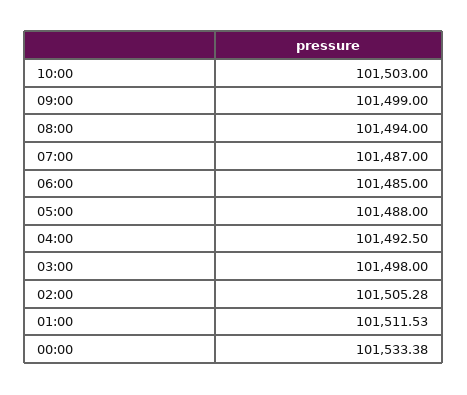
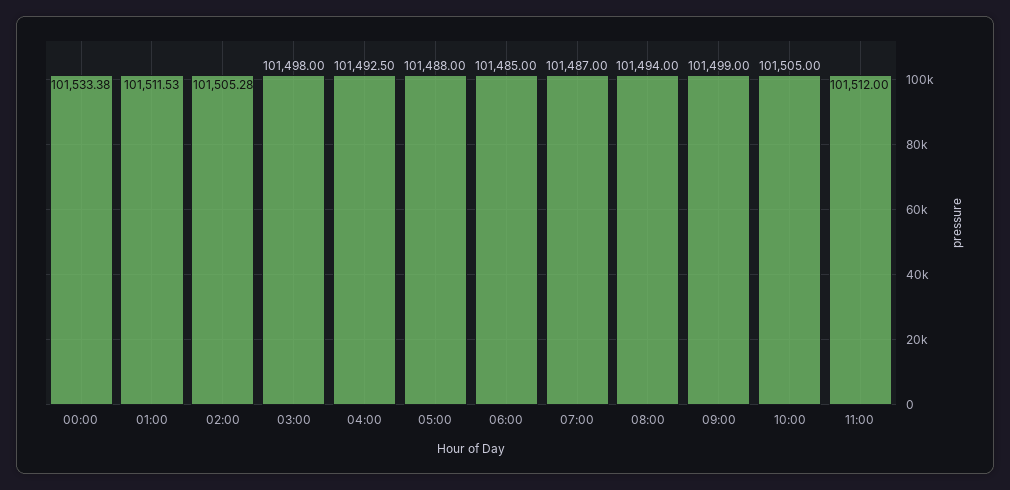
10:00: 101503 -> 101505
11:00: none -> 101512

